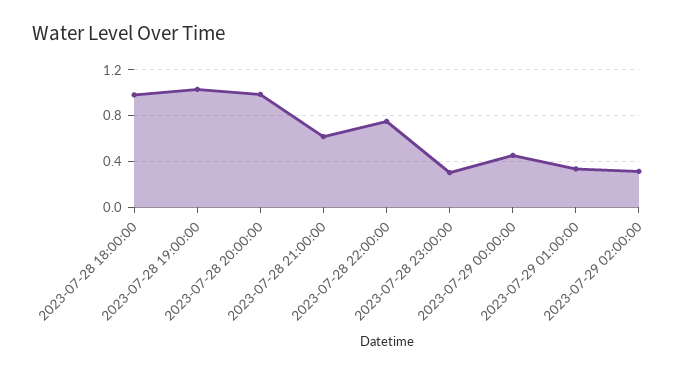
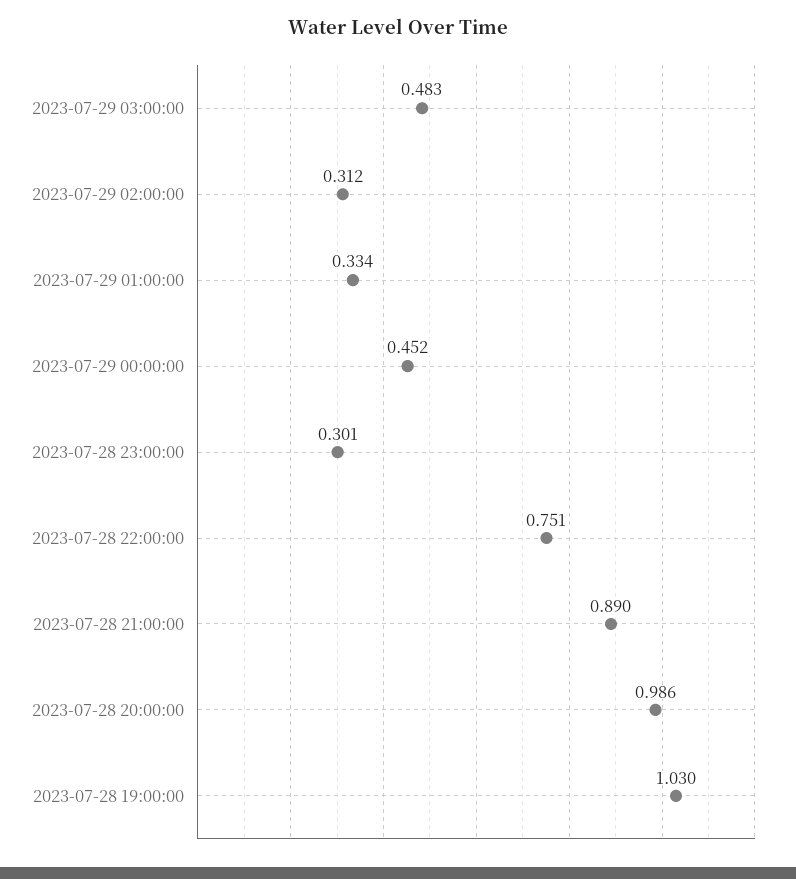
2023-07-28 18:00:00: 1 -> none
2023-07-28 21:00:00: 0.6 -> 0.89
2023-07-29 03:00:00: none -> 0.483

